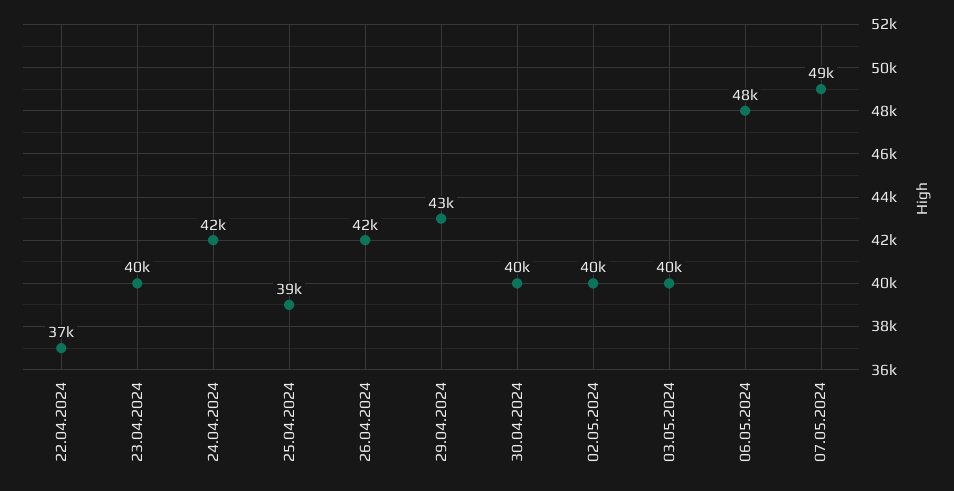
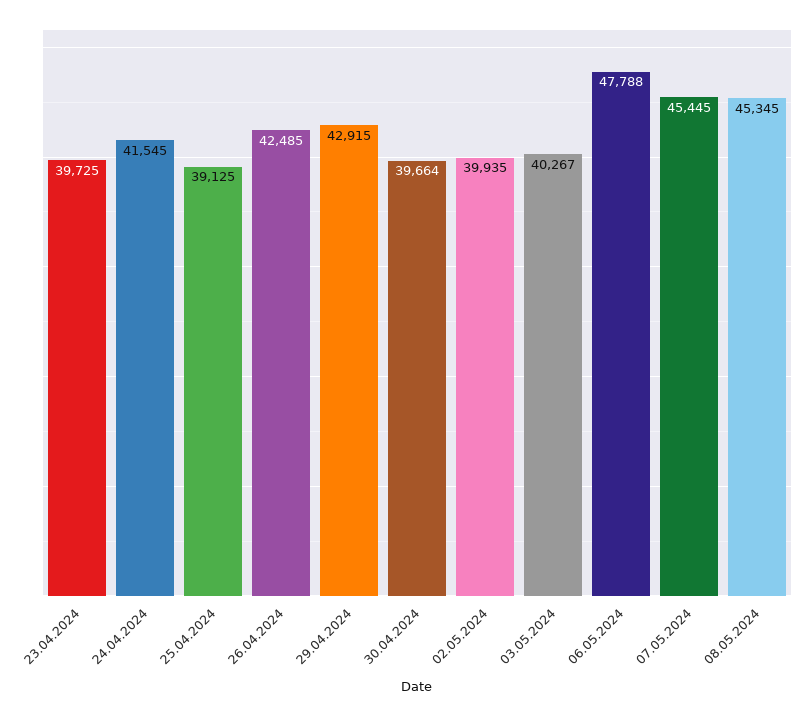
22.04.2024: 37000 -> none
07.05.2024: 49000 -> 45445
08.05.2024: none -> 45345

